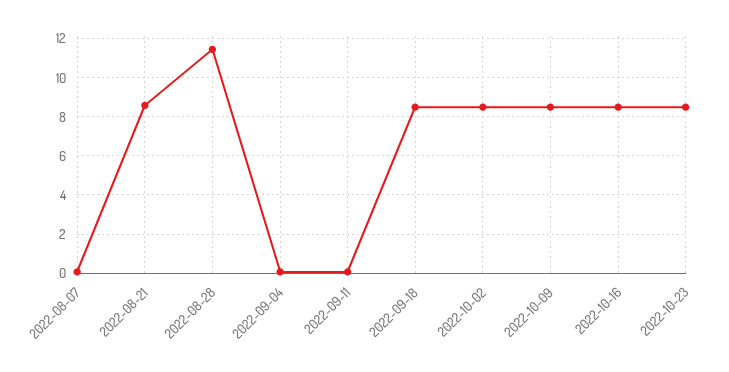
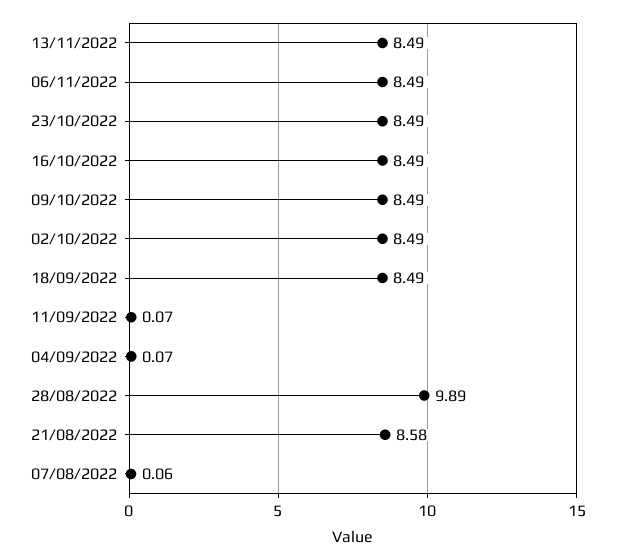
2022-08-28: 11.5 -> 9.89
13/11/2022: none -> 8.49
06/11/2022: none -> 8.49

